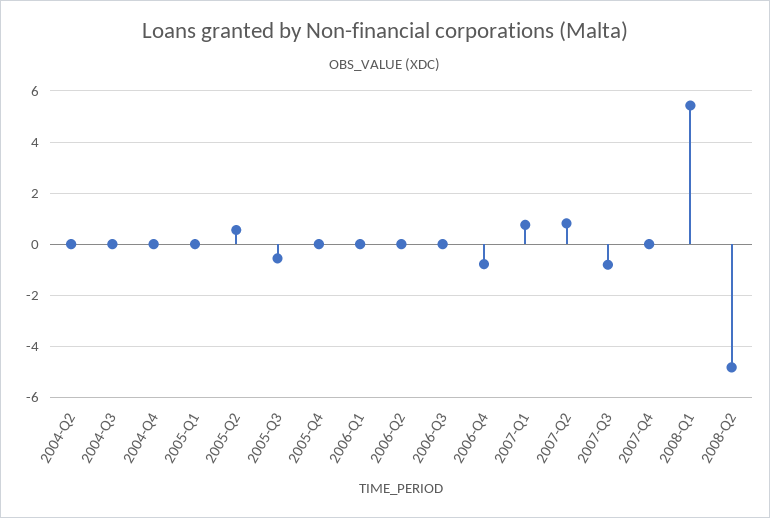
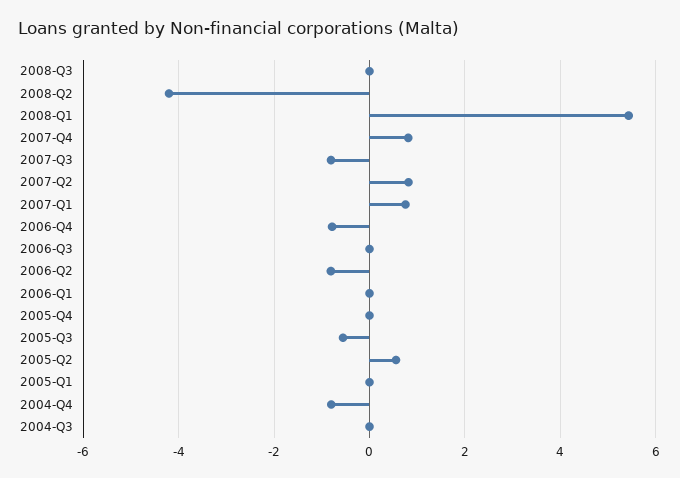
2004-Q2: 0 -> none
2004-Q4: 0 -> -0.8
2006-Q2: 0 -> -0.8
2007-Q4: 0 -> 0.8
2008-Q2: -4.75 -> -4.2
2008-Q3: none -> 0

